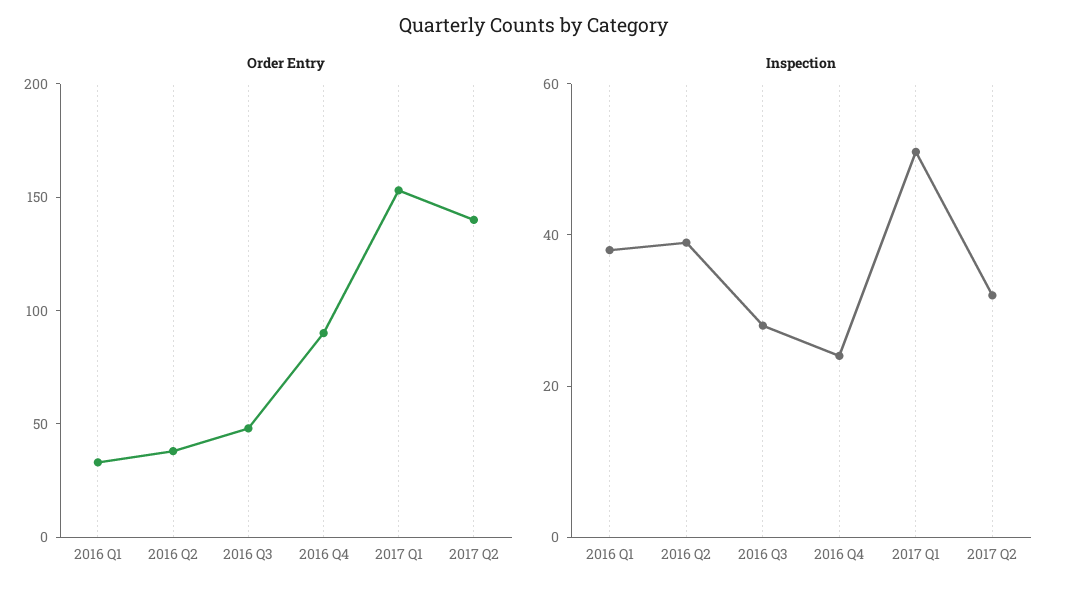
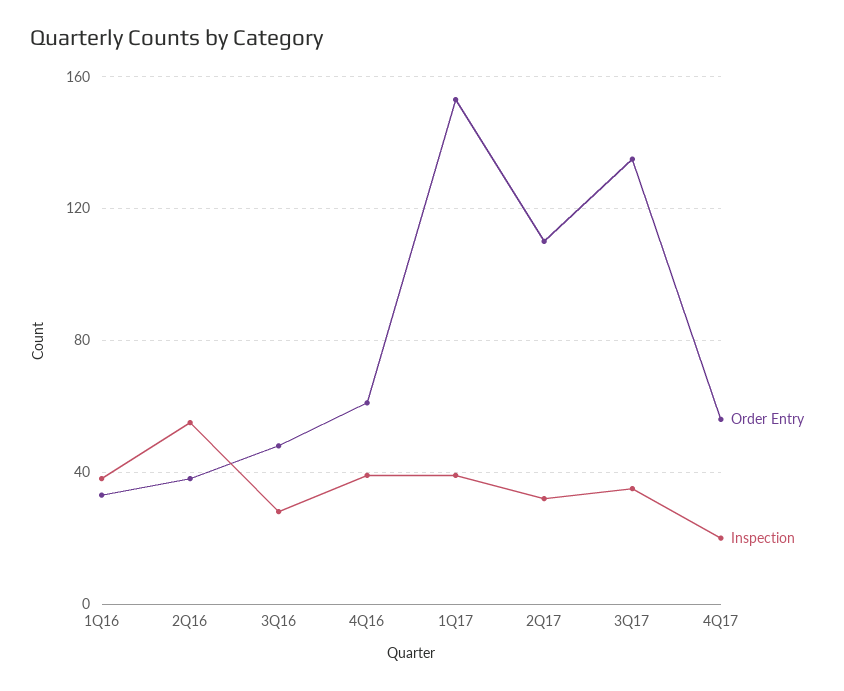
Order Entry, 2016 Q4: 90 -> 60
Order Entry, 2017 Q2: 140 -> 110
Inspection, 2016 Q2: 40 -> 55
Inspection, 2016 Q4: 25 -> 40
Inspection, 2017 Q1: 50 -> 40
Order Entry, 3Q17: none -> 135
Inspection, 3Q17: none -> 35
Order Entry, 4Q17: none -> 55
Inspection, 4Q17: none -> 20

